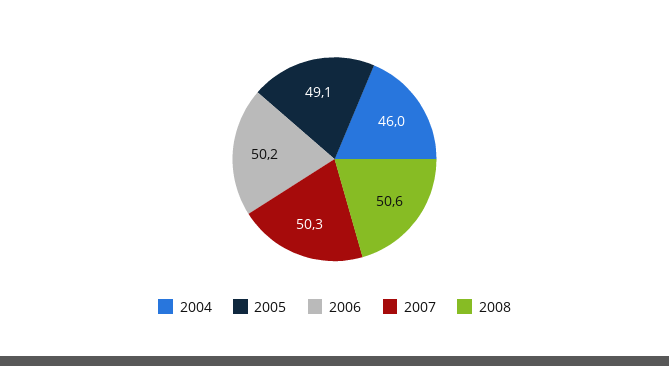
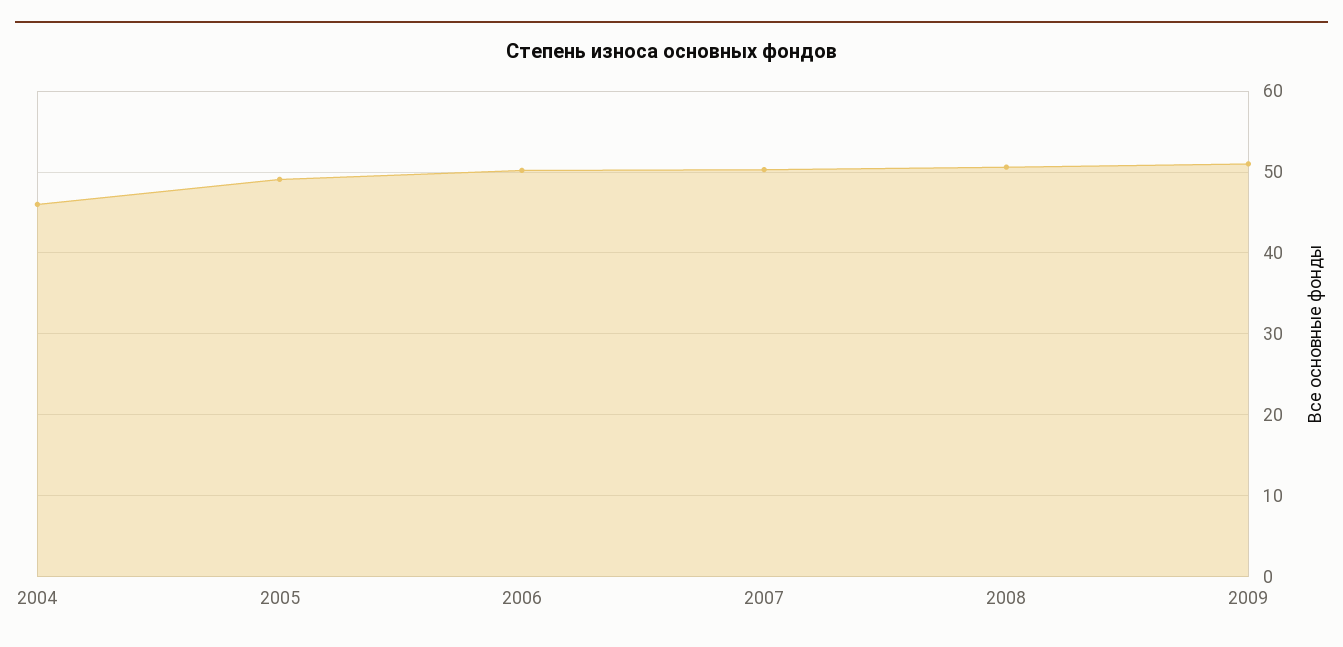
2009: none -> 51

